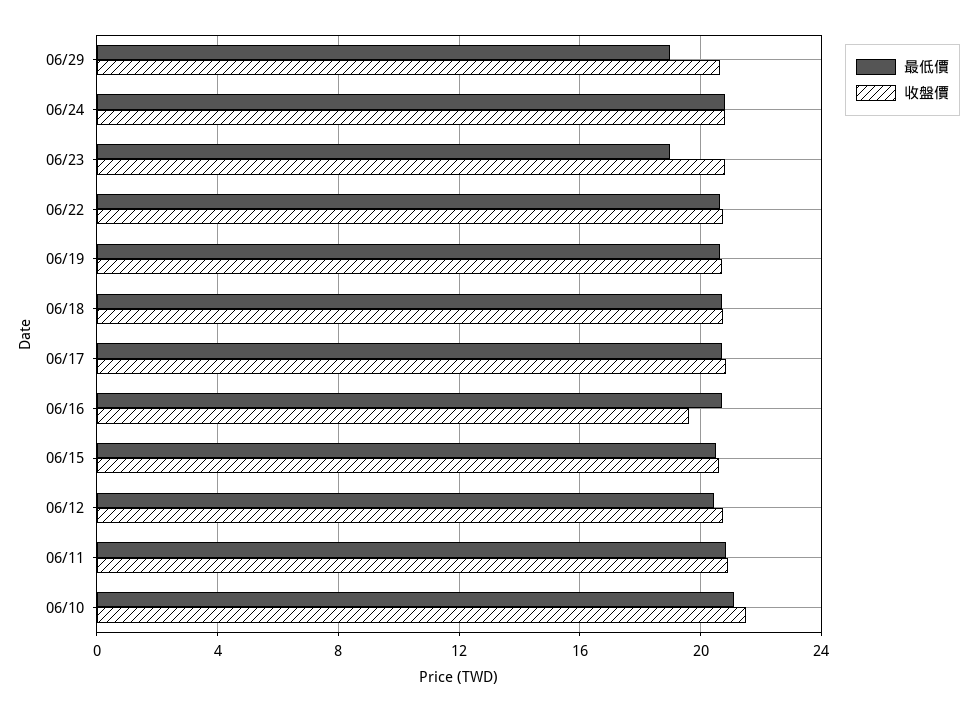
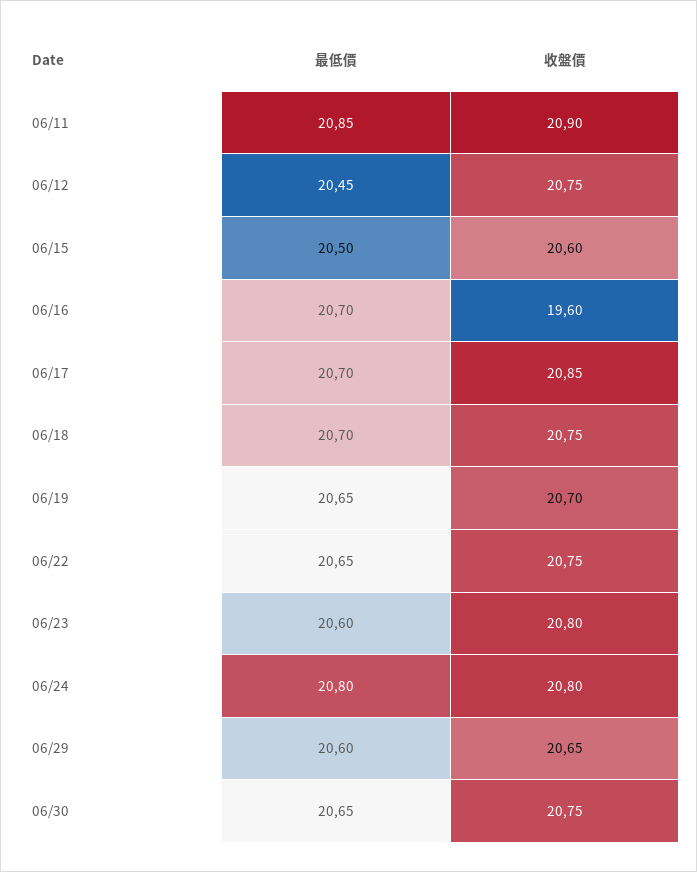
最低價, 06/29: 19 -> 20.6
最低價, 06/23: 19 -> 20.6
最低價, 06/10: 21 -> none
收盤價, 06/10: 21.5 -> none
最低價, 06/30: none -> 20.65
收盤價, 06/30: none -> 20.75

